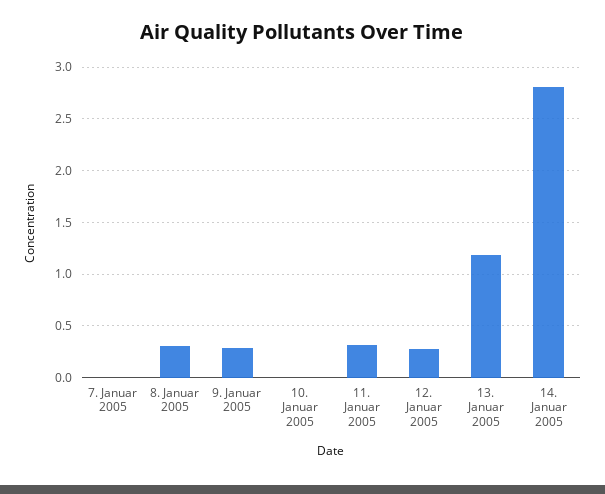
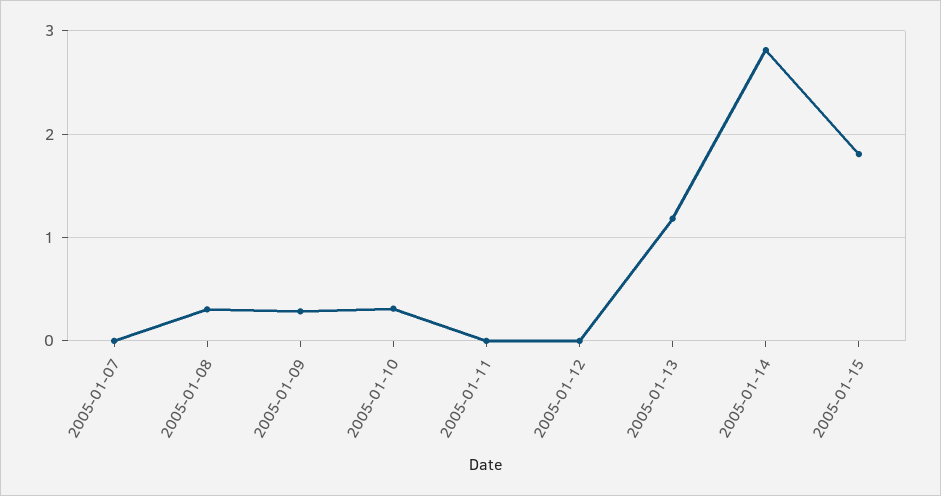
10. Januar 2005: 0 -> 0.3
11. Januar 2005: 0.3 -> 0
12. Januar 2005: 0.3 -> 0
2005-01-15: none -> 1.8

